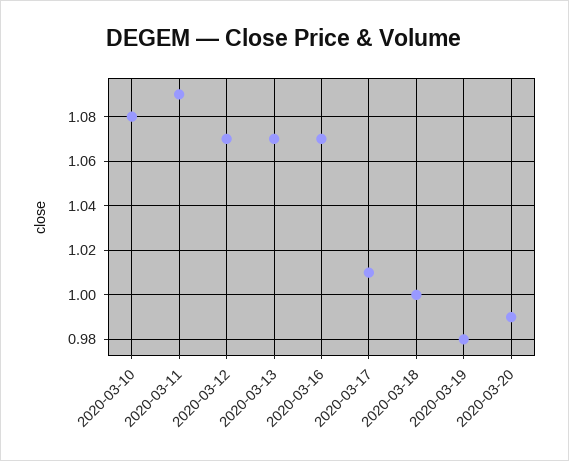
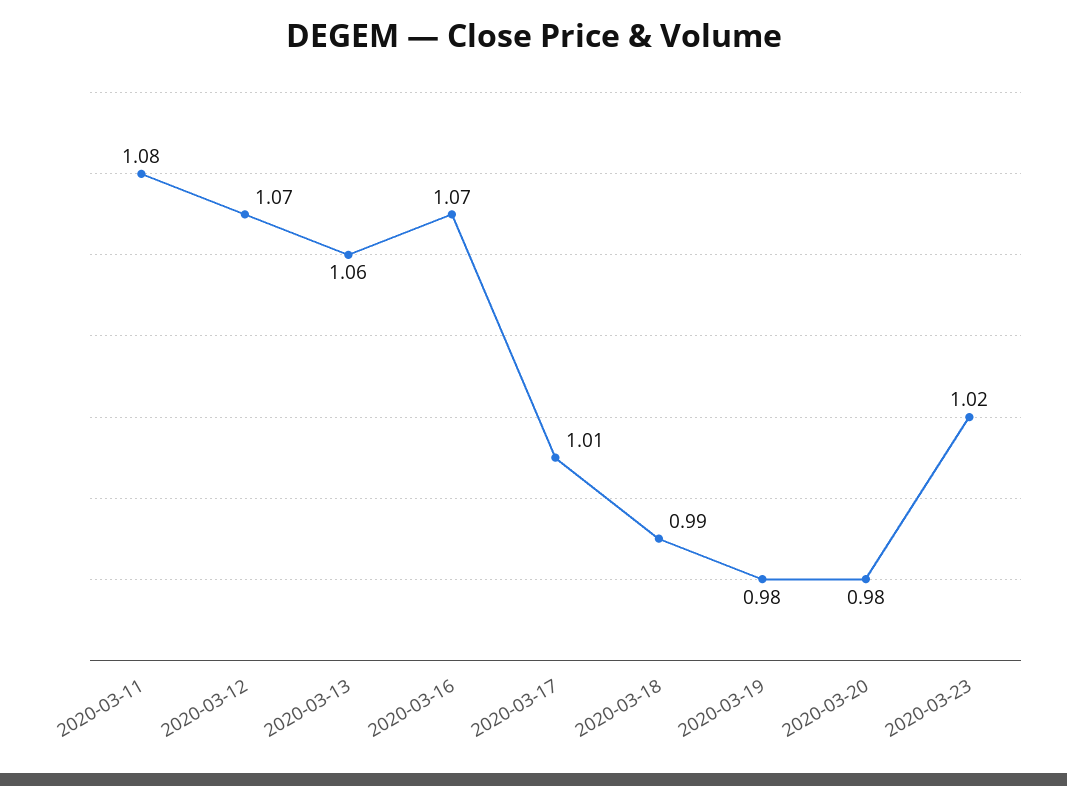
2020-03-10: 1.08 -> none
2020-03-11: 1.09 -> 1.08
2020-03-13: 1.07 -> 1.06
2020-03-18: 1 -> 0.99
2020-03-20: 0.99 -> 0.98
2020-03-23: none -> 1.02

